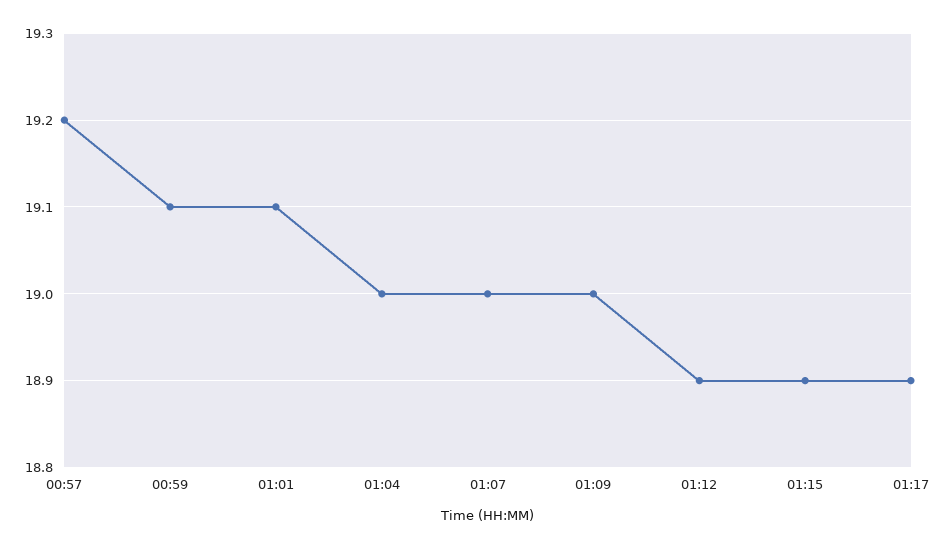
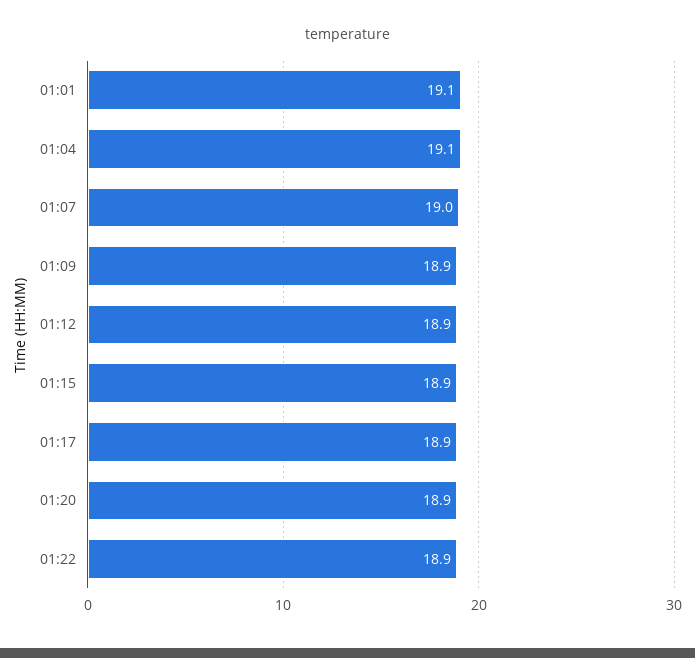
00:57: 19.2 -> none
00:59: 19.1 -> none
01:04: 19 -> 19.1
01:09: 19 -> 18.9
01:20: none -> 18.9
01:22: none -> 18.9

